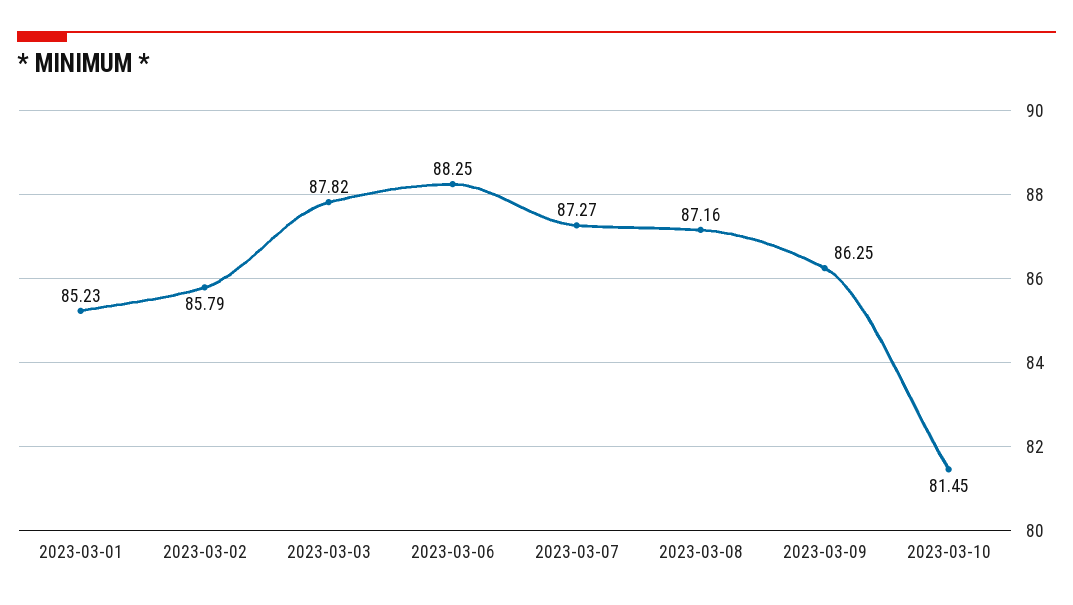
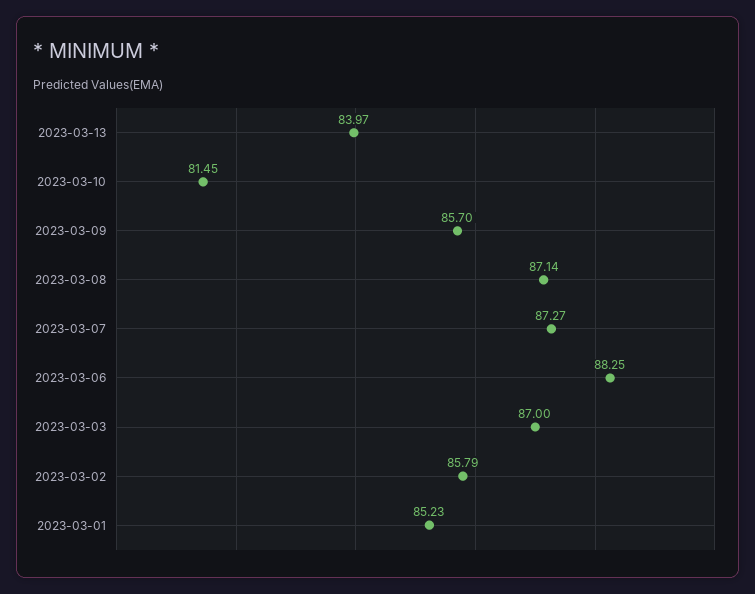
2023-03-03: 87.82 -> 87
2023-03-08: 87.16 -> 87.14
2023-03-09: 86.25 -> 85.7
2023-03-13: none -> 83.97

